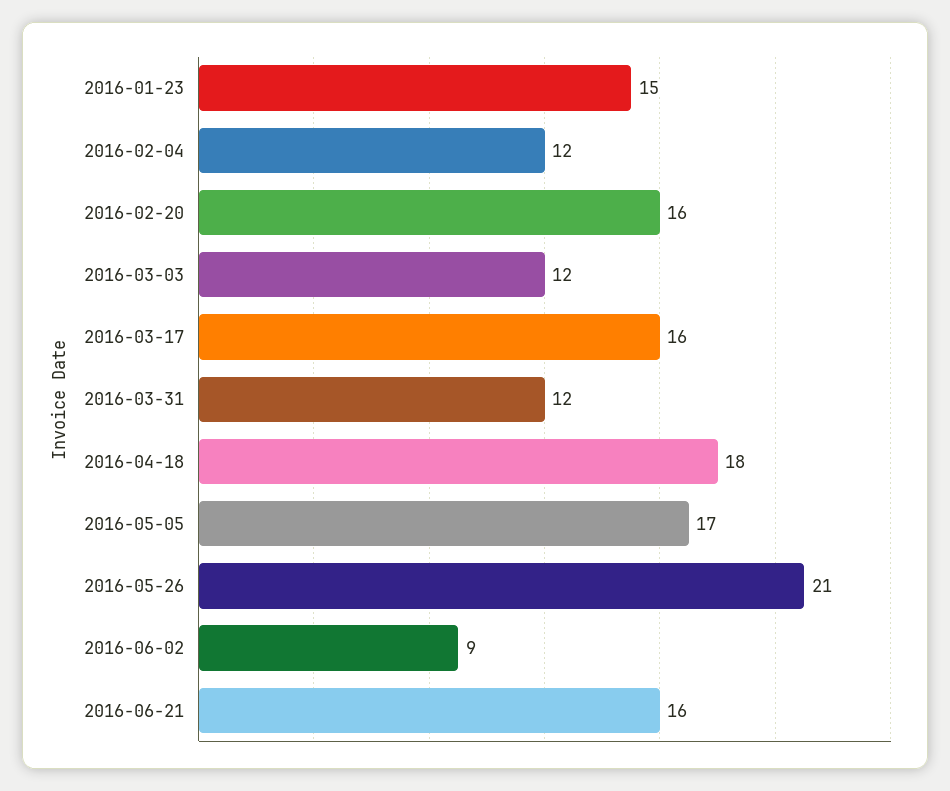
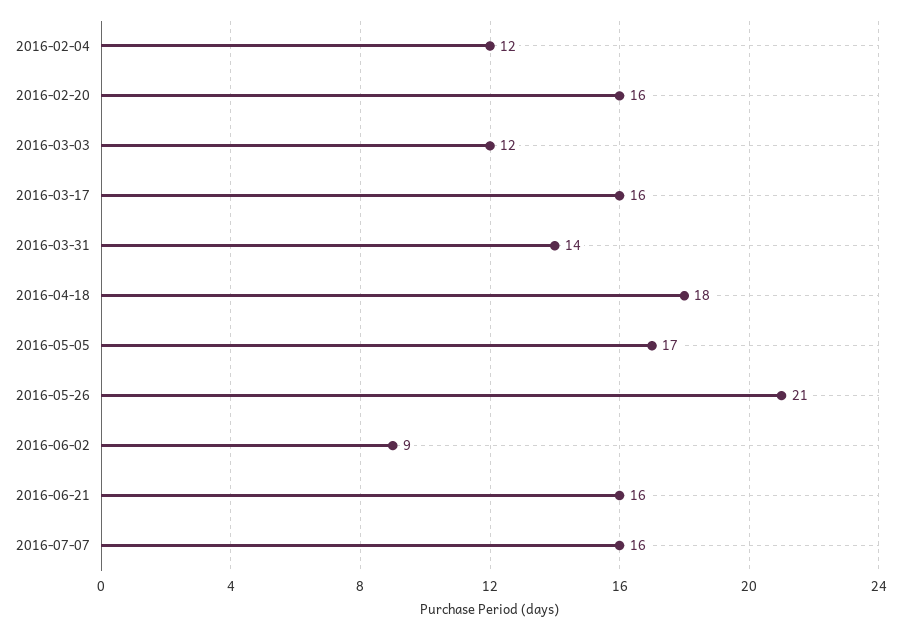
2016-01-23: 15 -> none
2016-03-31: 12 -> 14
2016-07-07: none -> 16

